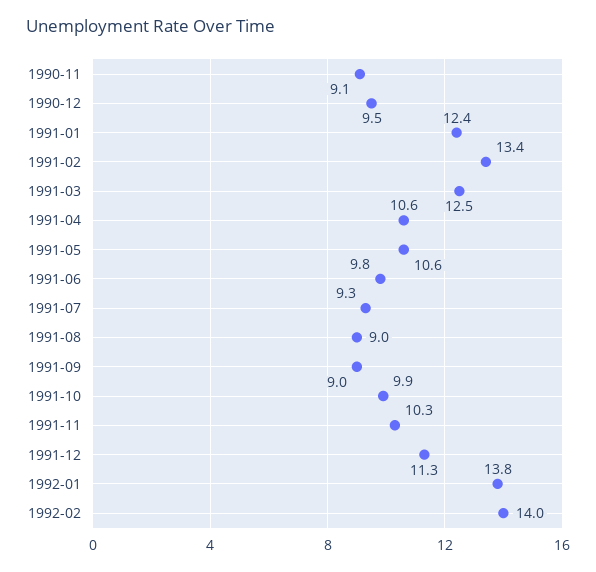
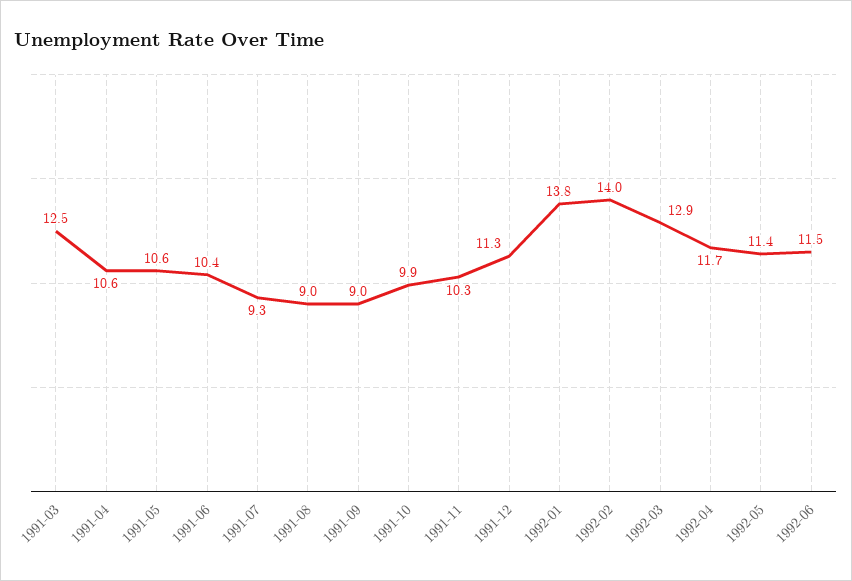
1990-11: 9.1 -> none
1990-12: 9.5 -> none
1991-01: 12.4 -> none
1991-02: 13.4 -> none
1991-06: 9.8 -> 10.4
1992-03: none -> 12.9
1992-04: none -> 11.7
1992-05: none -> 11.4
1992-06: none -> 11.5

